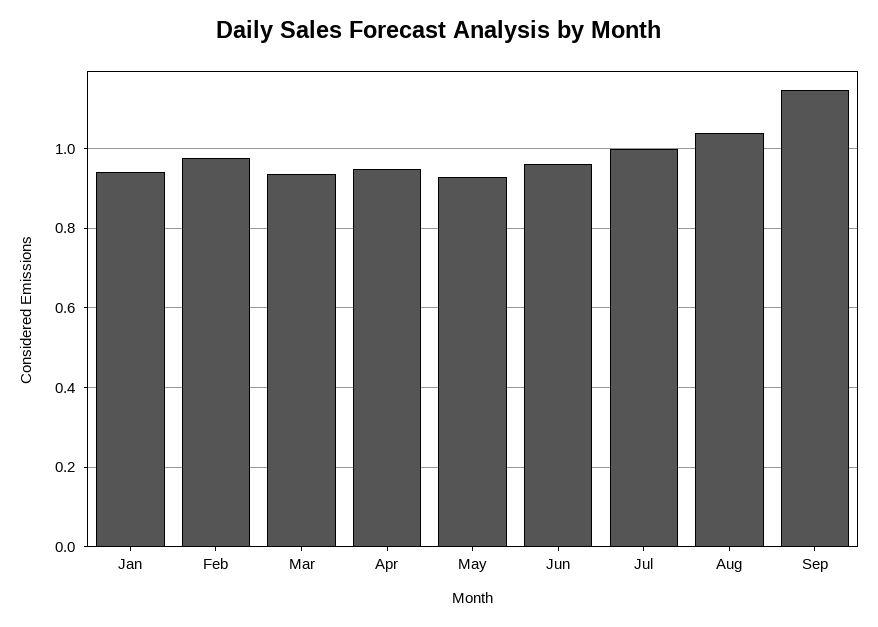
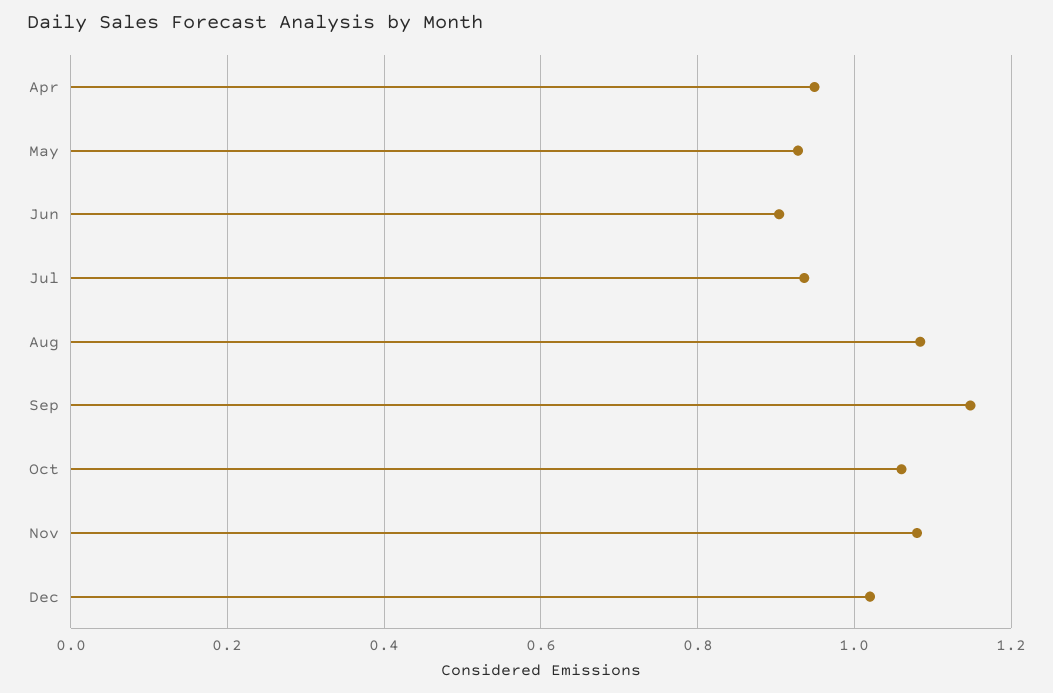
Jan: 0.94 -> none
Feb: 0.98 -> none
Mar: 0.94 -> none
Jun: 0.96 -> 0.9
Jul: 1 -> 0.94
Aug: 1.04 -> 1.08
Oct: none -> 1.06
Nov: none -> 1.08
Dec: none -> 1.02

